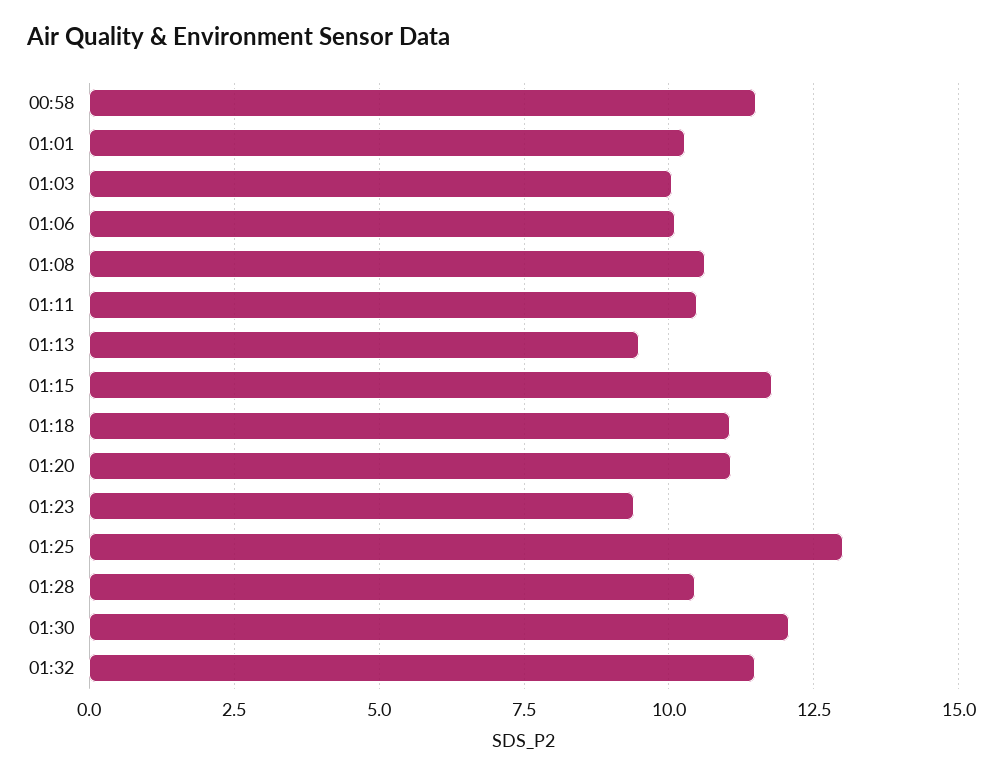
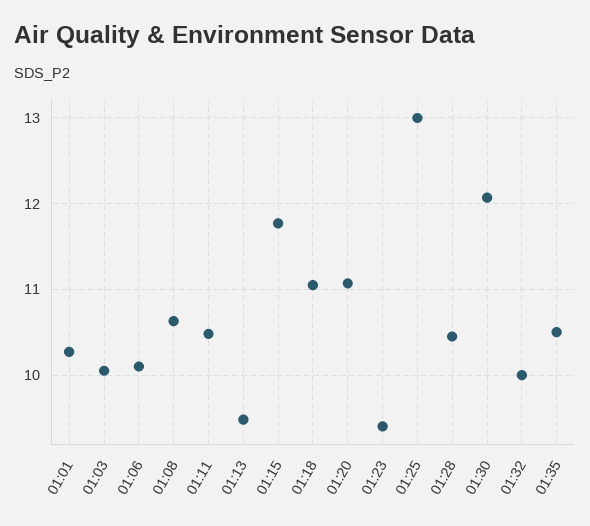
00:58: 11.5 -> none
01:32: 11.5 -> 10
01:35: none -> 10.5

